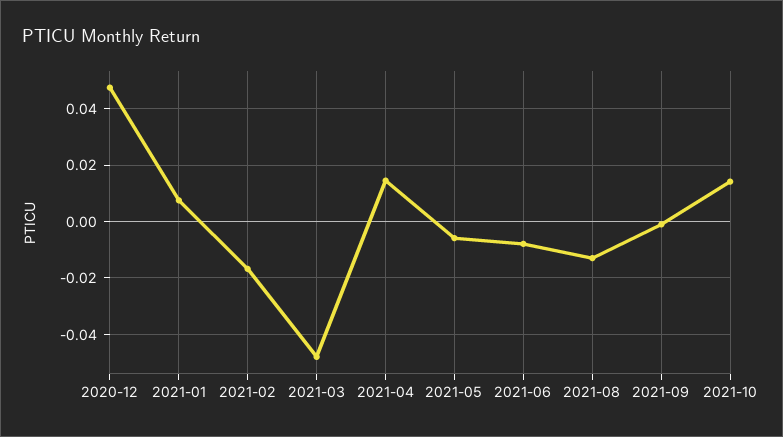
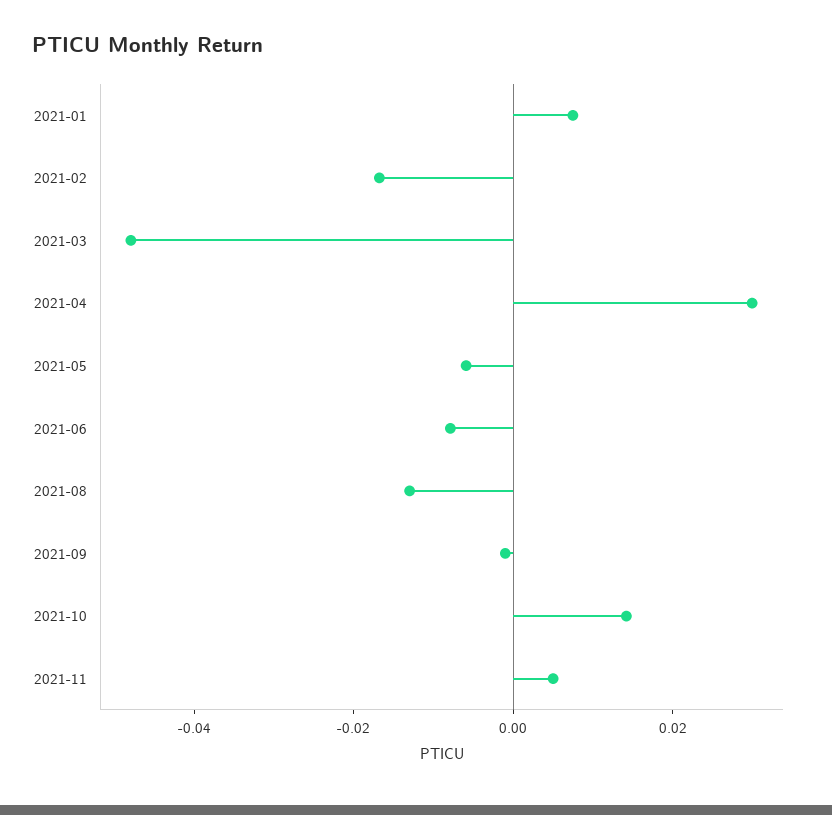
2020-12: 0.0475 -> none
2021-04: 0.015 -> 0.03
2021-11: none -> 0.005

